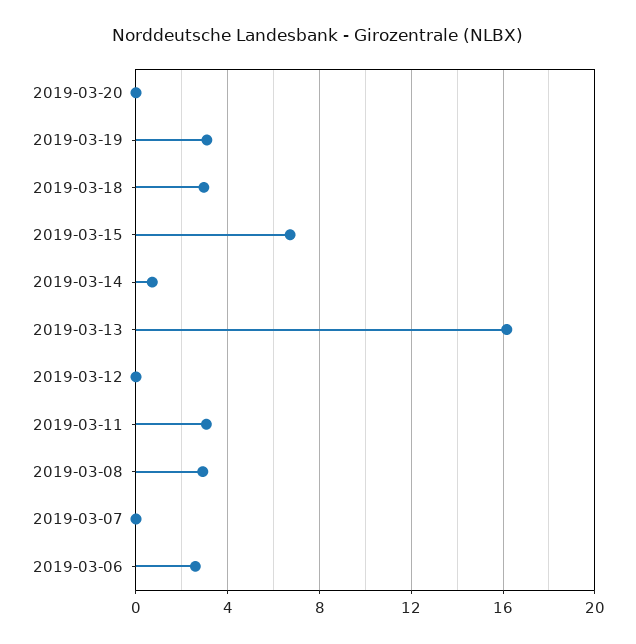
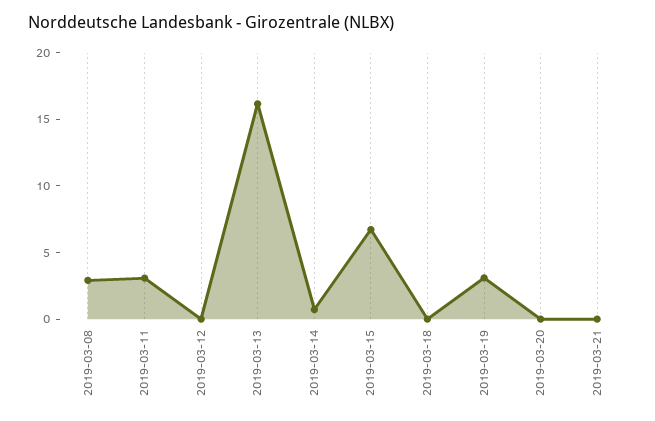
2019-03-18: 3 -> 0
2019-03-07: 0 -> none
2019-03-06: 2.5 -> none
2019-03-21: none -> 0

